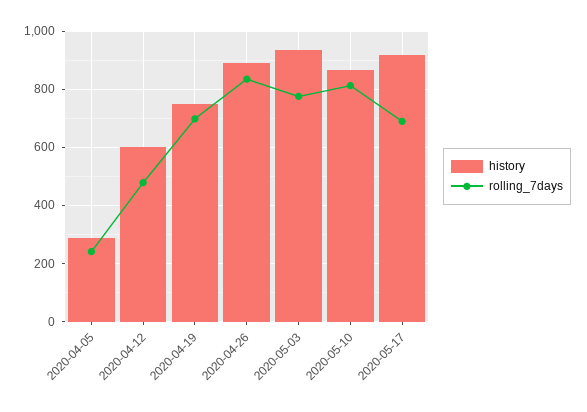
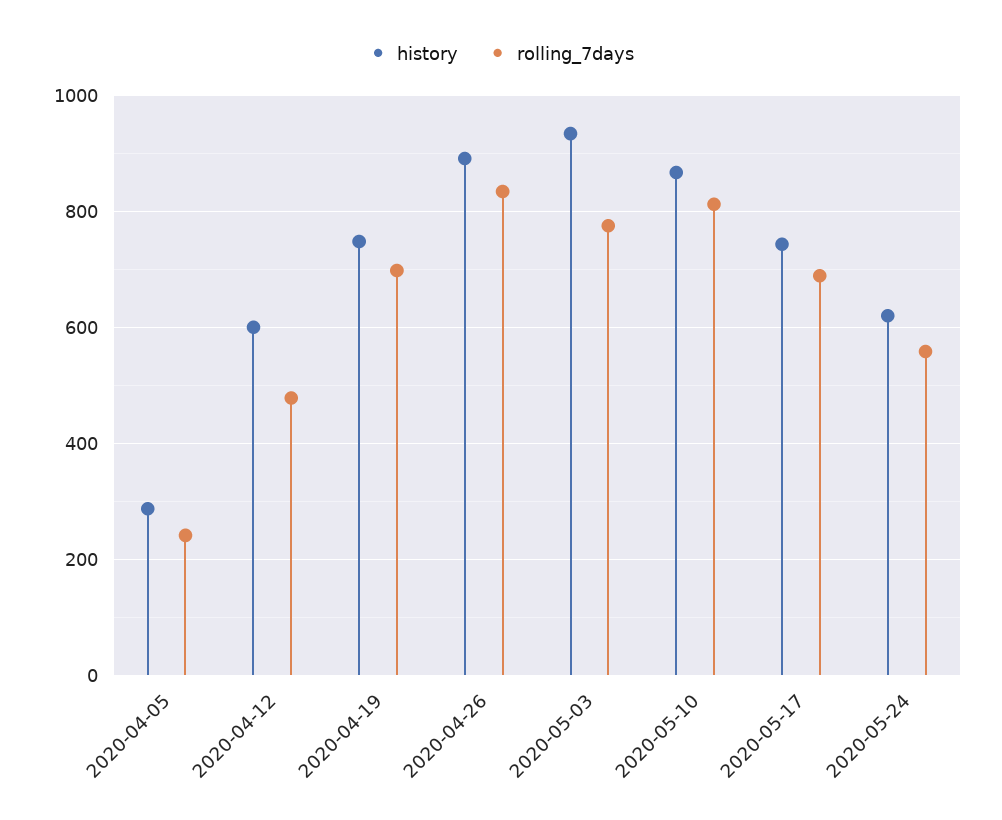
history, 2020-05-17: 925 -> 740
history, 2020-05-24: none -> 620
rolling_7days, 2020-05-24: none -> 560

